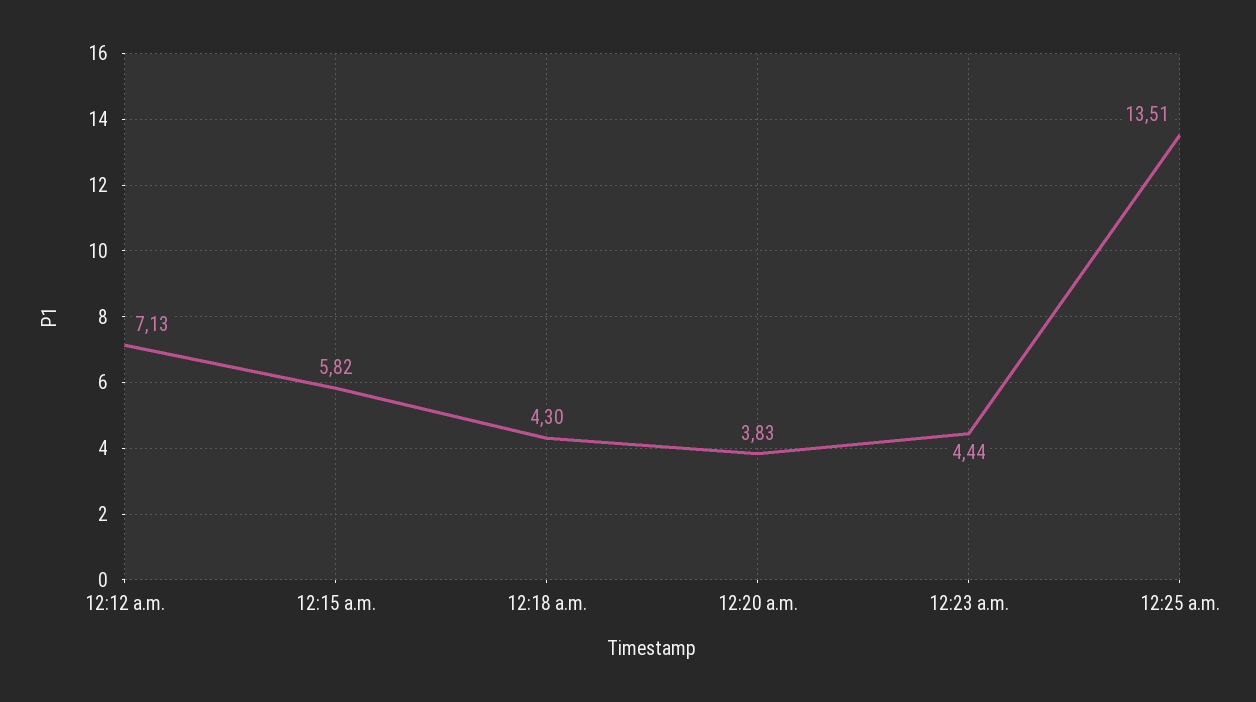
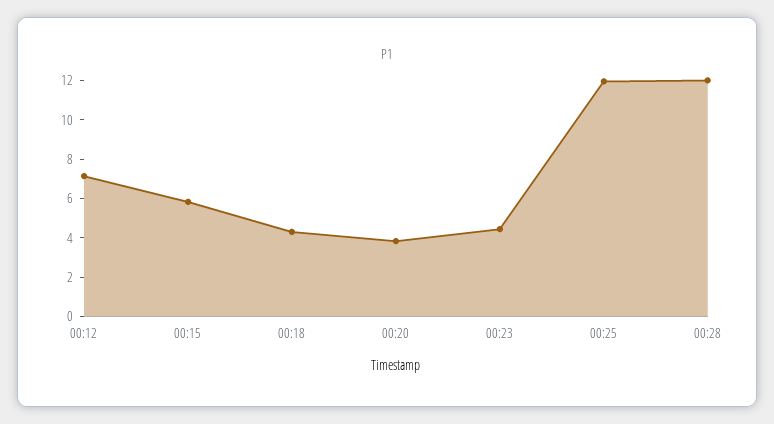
12:25 a.m.: 13.51 -> 12
00:28: none -> 12

